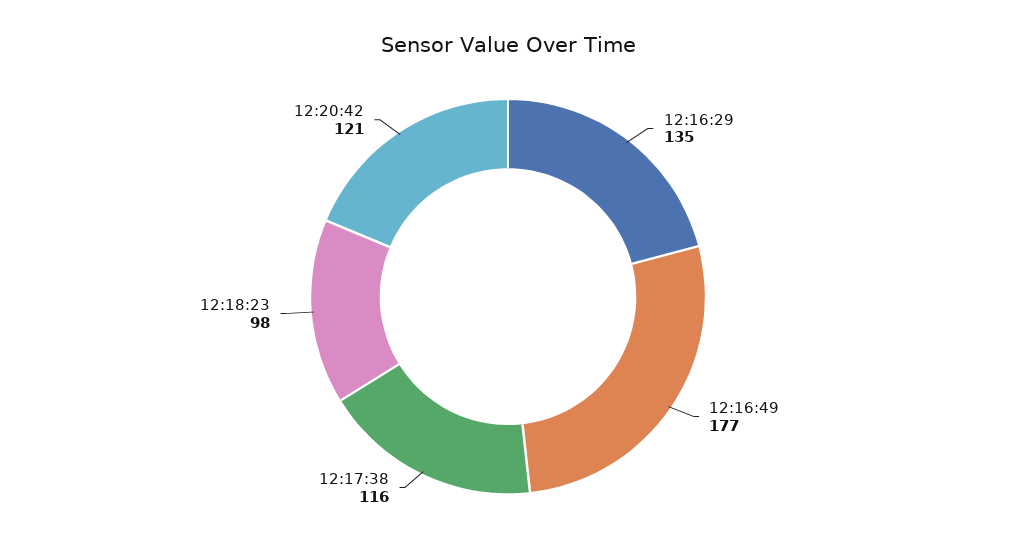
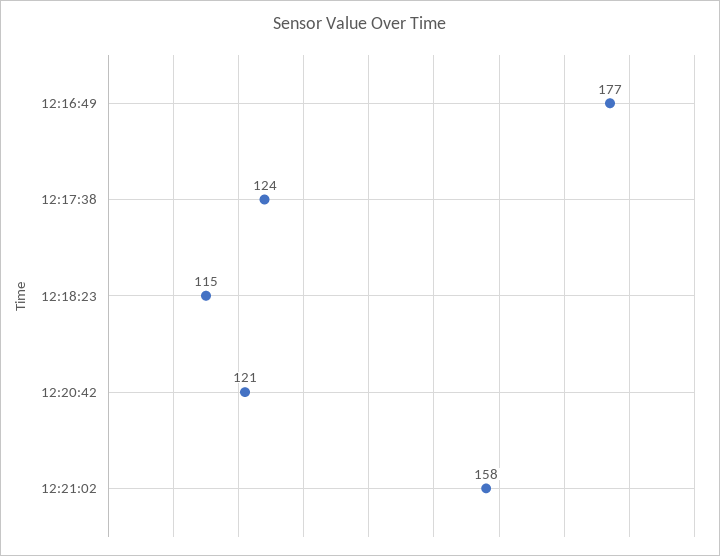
12:16:29: 135 -> none
12:17:38: 116 -> 124
12:18:23: 98 -> 115
12:21:02: none -> 158

